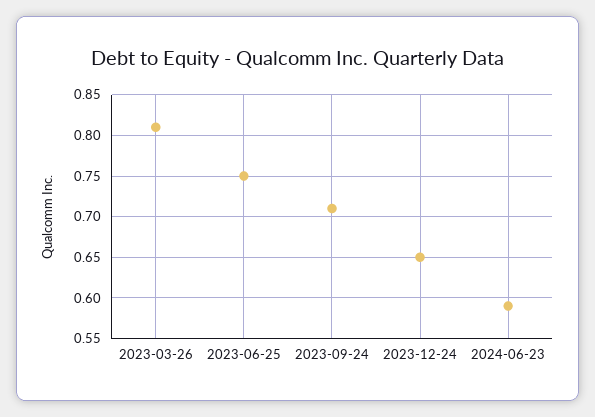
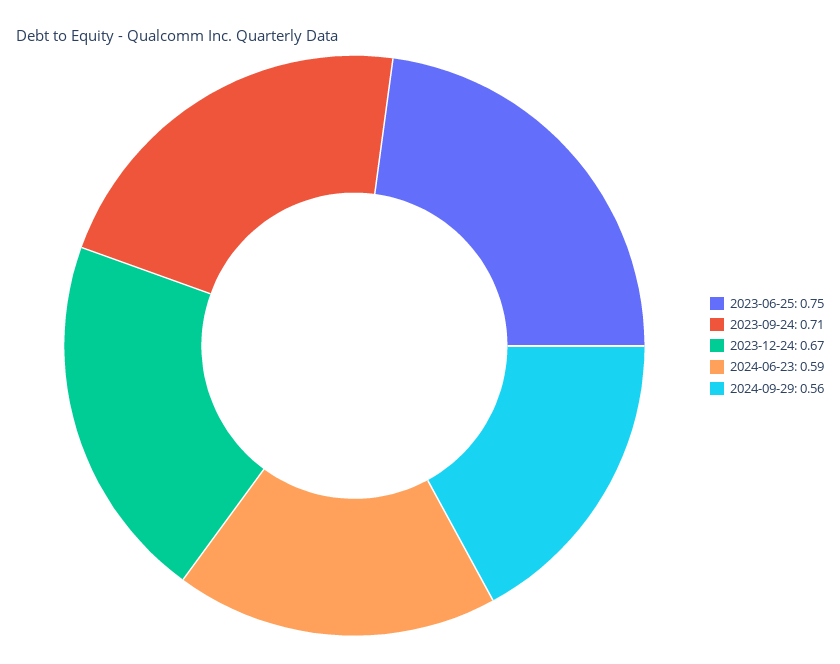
2023-03-26: 0.81 -> none
2023-12-24: 0.65 -> 0.67
2024-09-29: none -> 0.56

